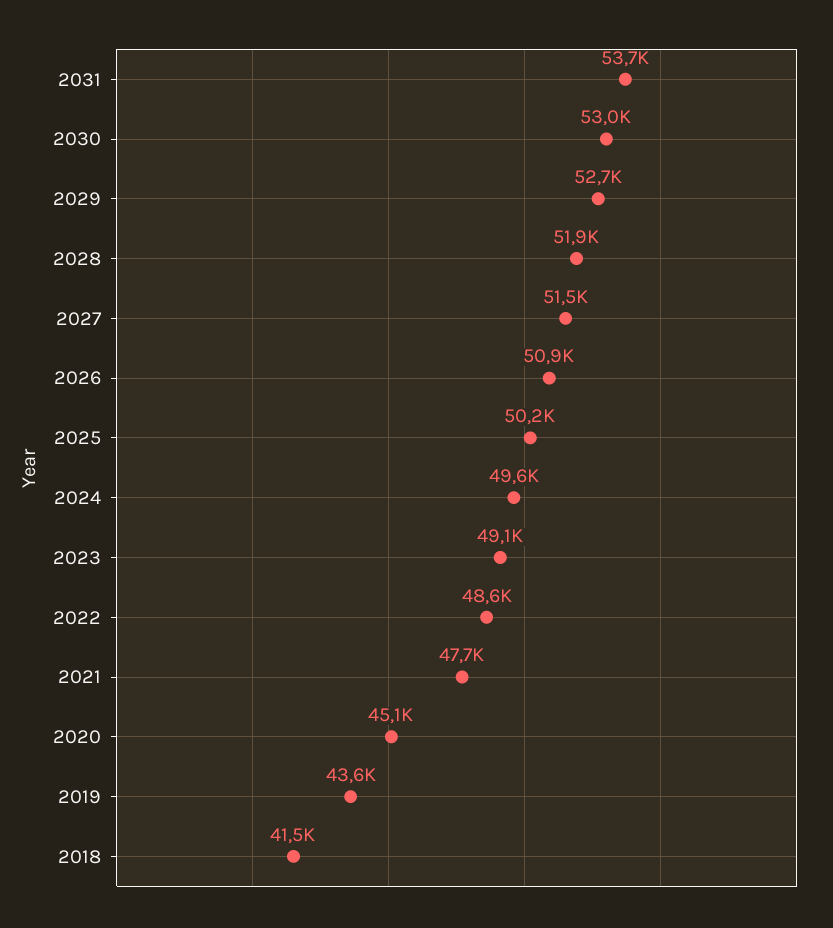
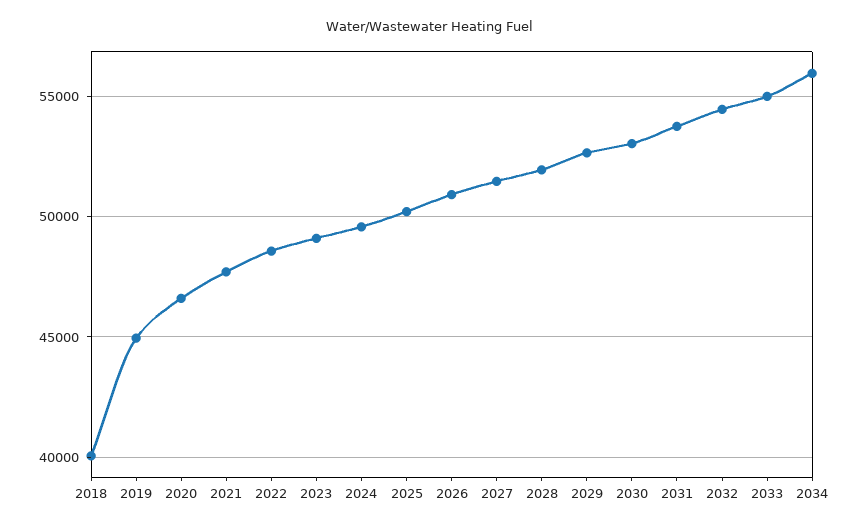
2020: 45100 -> 46500
2019: 43600 -> 45000
2018: 41500 -> 40000
2032: none -> 54500
2033: none -> 55000
2034: none -> 56000

